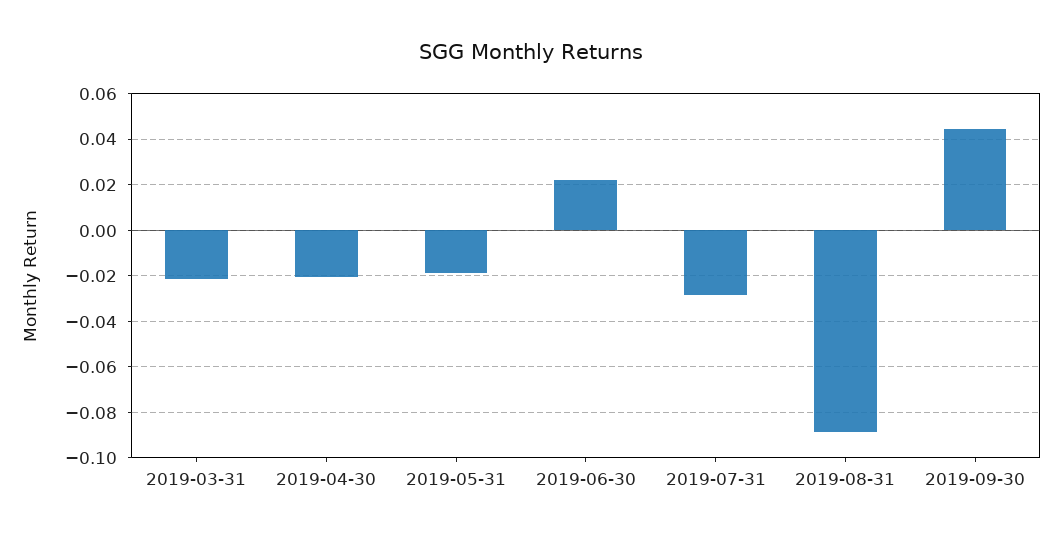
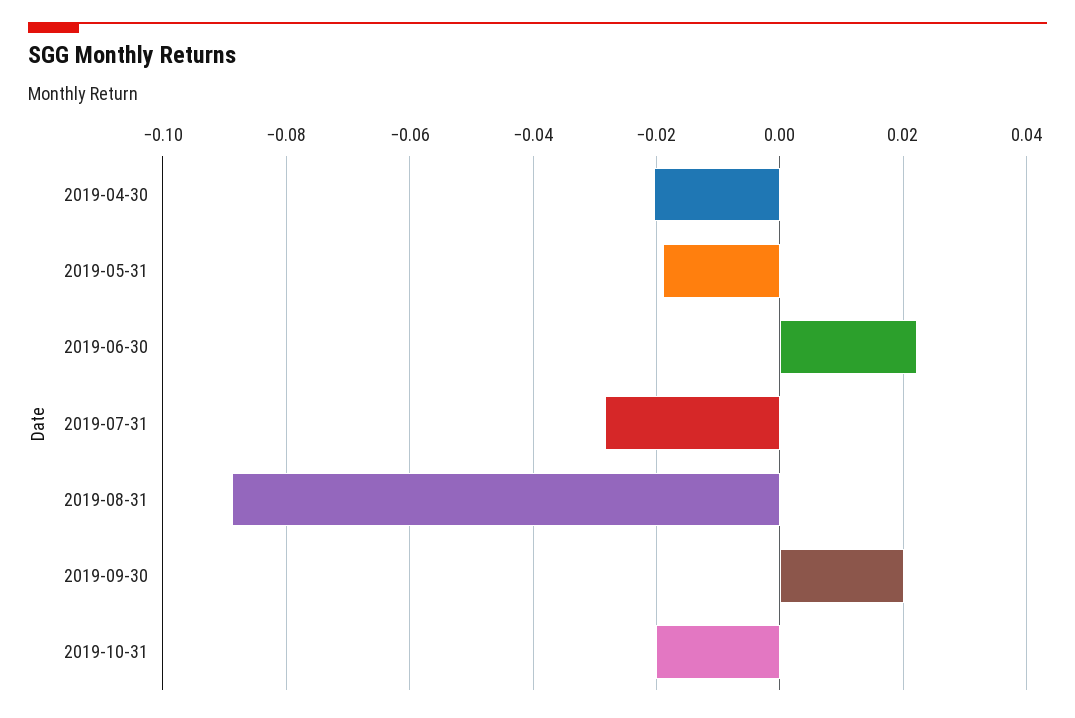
2019-03-31: -0.02 -> none
2019-09-30: 0.045 -> 0.02
2019-10-31: none -> -0.02

